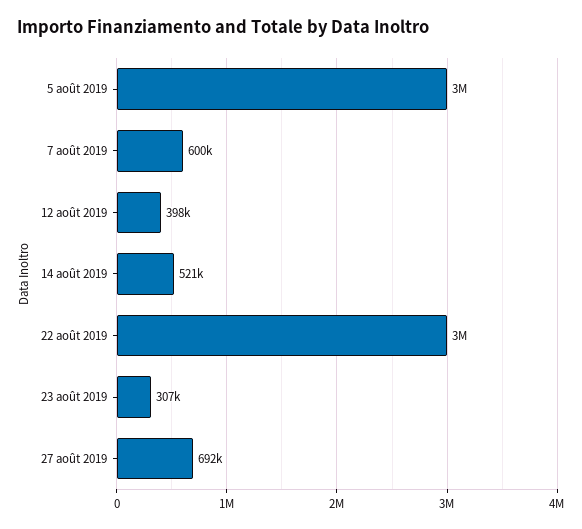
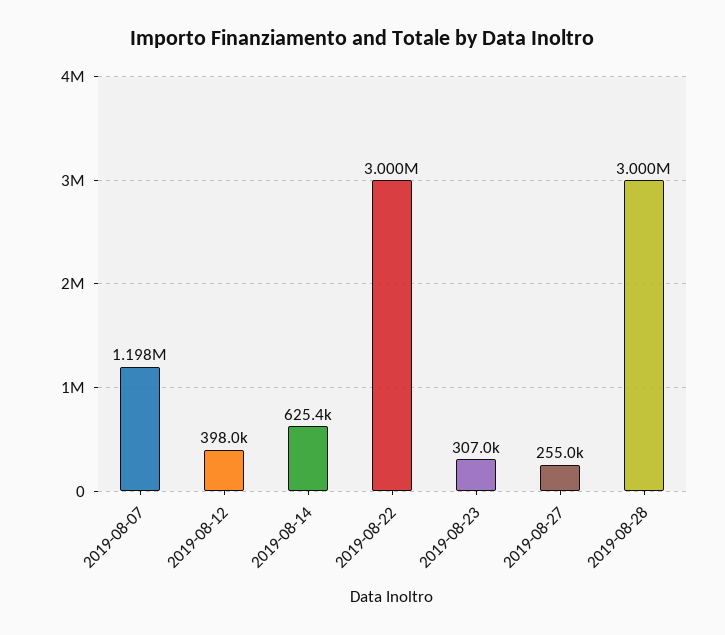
5 août 2019: 3000000 -> none
7 août 2019: 600000 -> 1198000
14 août 2019: 521000 -> 625400
27 août 2019: 692000 -> 255000
2019-08-28: none -> 3000000

